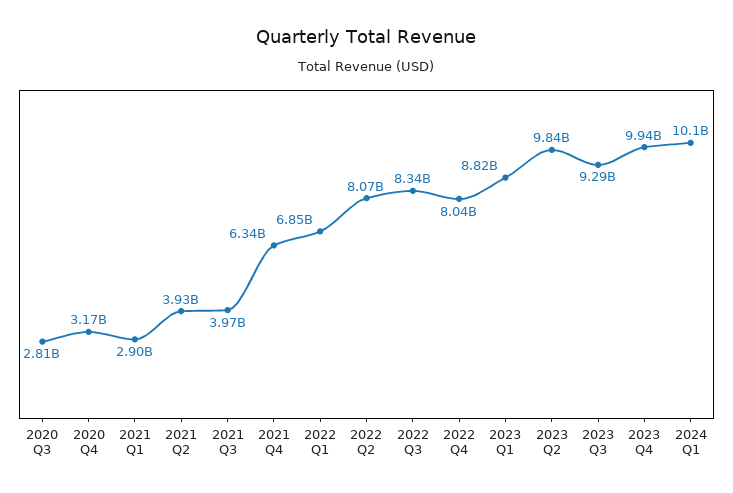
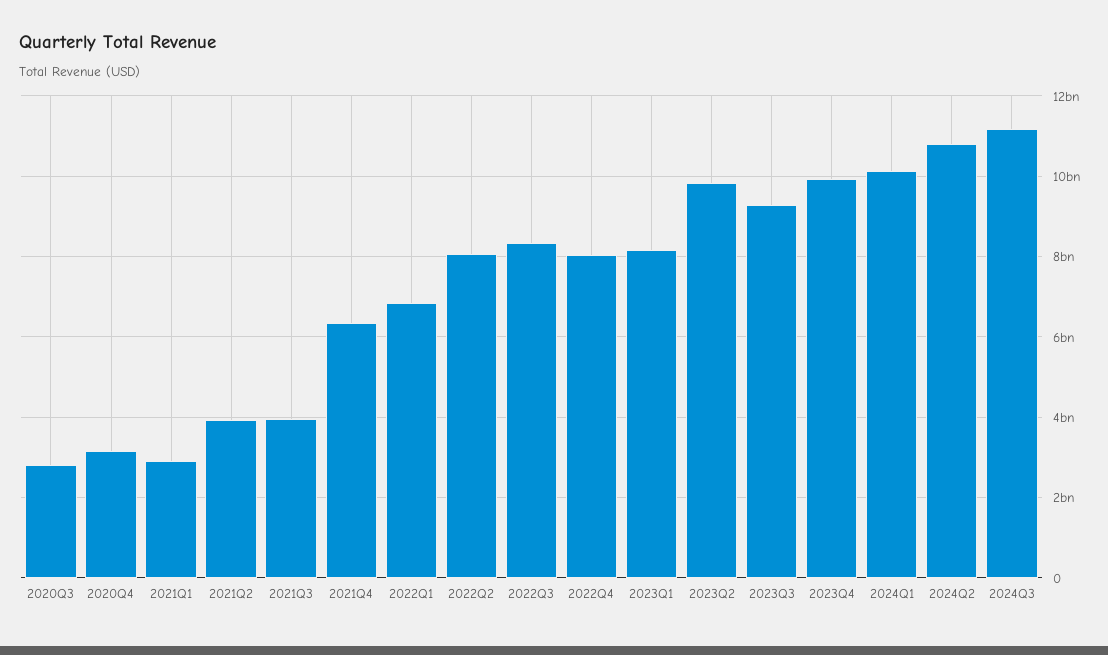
2023 Q1: 8820000000 -> 8200000000
2024Q2: none -> 10800000000
2024Q3: none -> 11200000000

